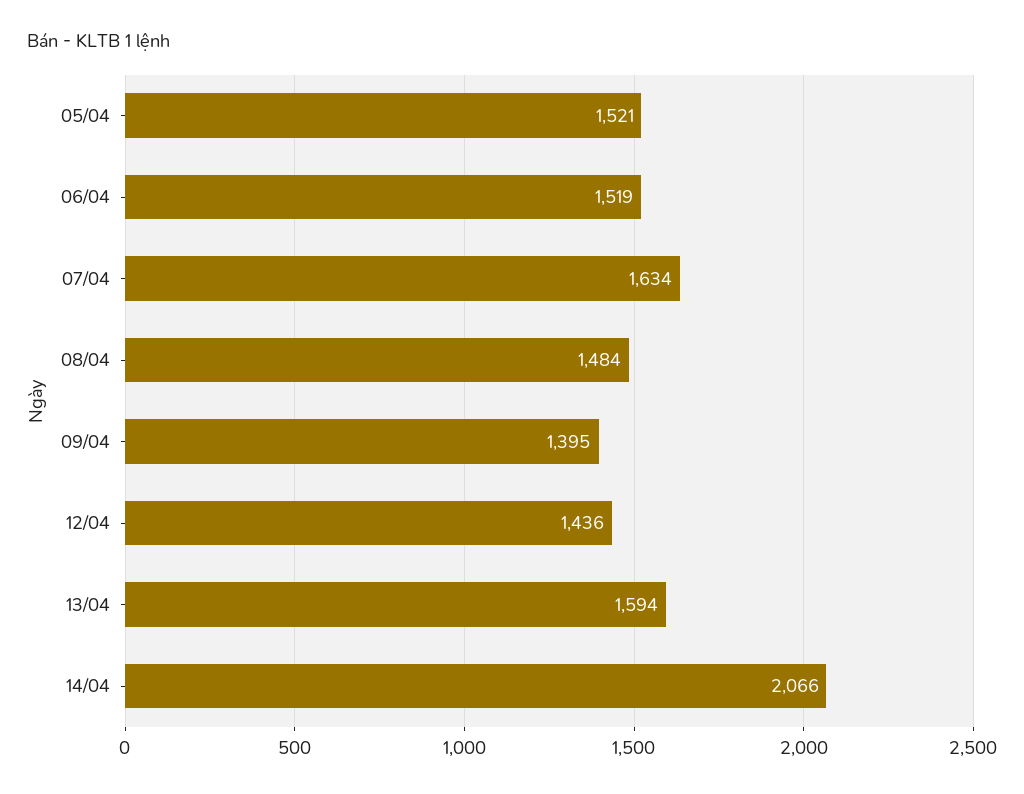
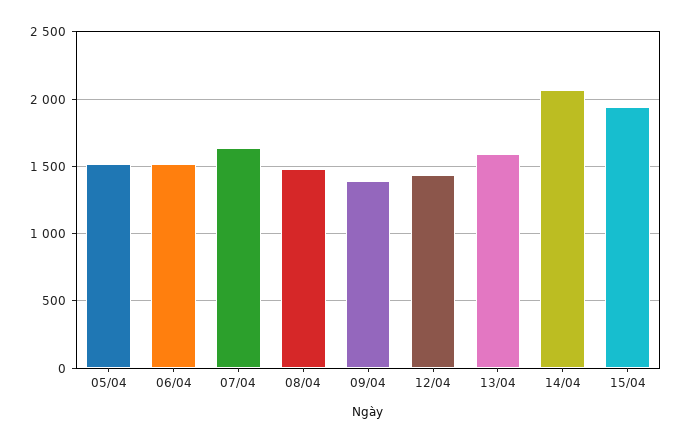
15/04: none -> 1950

